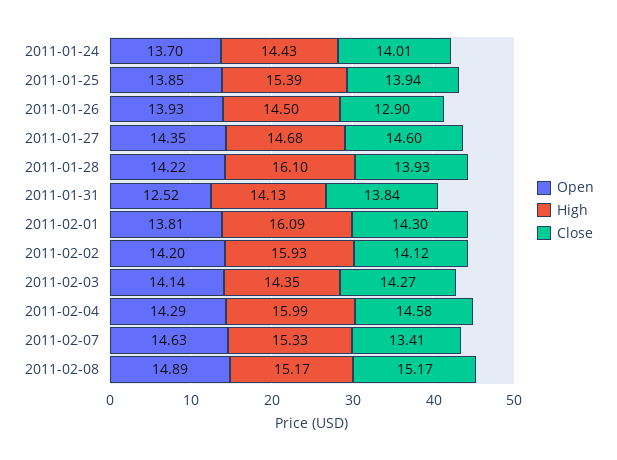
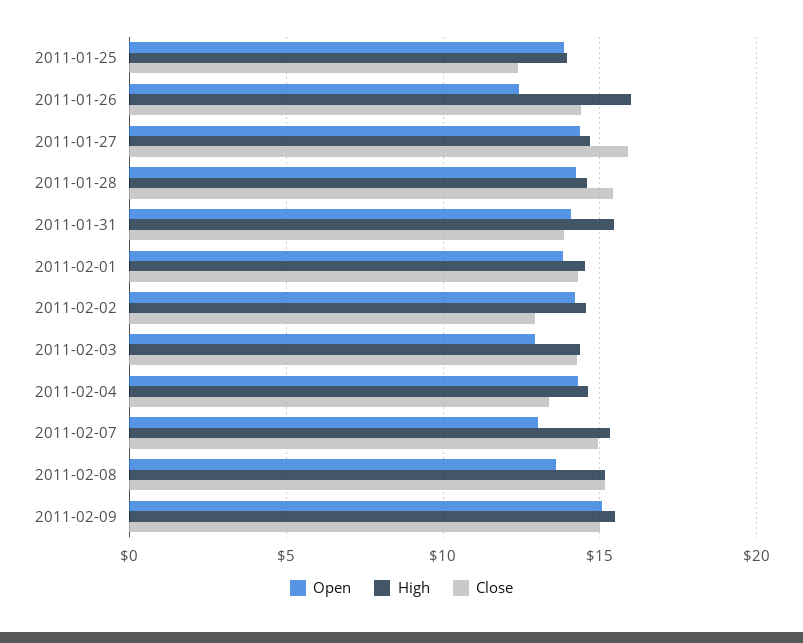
Open, 2011-01-24: 13.7 -> none
High, 2011-01-24: 14.43 -> none
Close, 2011-01-24: 14.01 -> none
High, 2011-01-25: 15.39 -> 14
Close, 2011-01-25: 13.94 -> 12.5
Open, 2011-01-26: 13.93 -> 12.5
High, 2011-01-26: 14.5 -> 16
Close, 2011-01-26: 12.9 -> 14.5
Close, 2011-01-27: 14.6 -> 16
High, 2011-01-28: 16.1 -> 14.5
Close, 2011-01-28: 13.93 -> 15.5
Open, 2011-01-31: 12.52 -> 14
High, 2011-01-31: 14.13 -> 15.5
High, 2011-02-01: 16.09 -> 14.5
High, 2011-02-02: 15.93 -> 14.5
Close, 2011-02-02: 14.12 -> 13
Open, 2011-02-03: 14.14 -> 13
High, 2011-02-04: 15.99 -> 14.5
Close, 2011-02-04: 14.58 -> 13.5
Open, 2011-02-07: 14.63 -> 13
Close, 2011-02-07: 13.41 -> 15
Open, 2011-02-08: 14.89 -> 13.5
Open, 2011-02-09: none -> 15
High, 2011-02-09: none -> 15.5
Close, 2011-02-09: none -> 15

